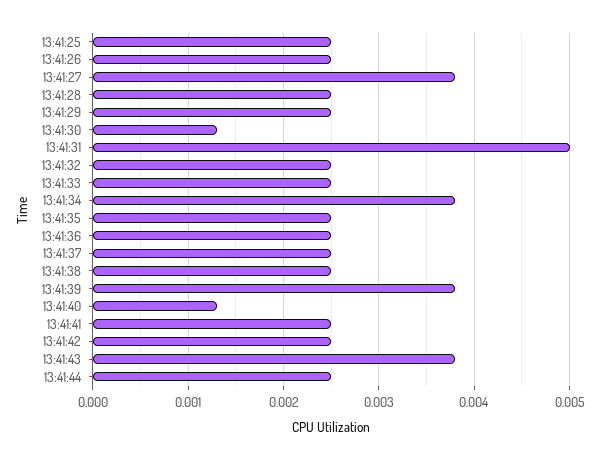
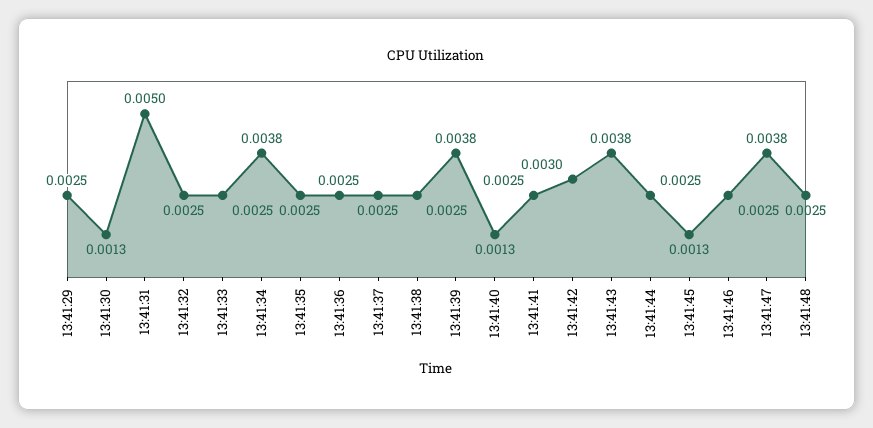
13:41:25: 0.0025 -> none
13:41:26: 0.0025 -> none
13:41:27: 0.0038 -> none
13:41:28: 0.0025 -> none
13:41:42: 0.0025 -> 0.003
13:41:45: none -> 0.0013
13:41:46: none -> 0.0025
13:41:47: none -> 0.0038
13:41:48: none -> 0.0025

